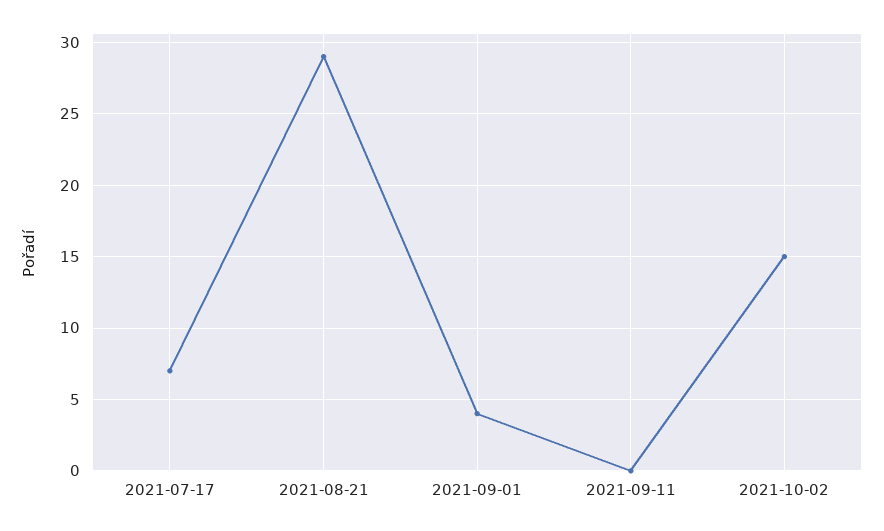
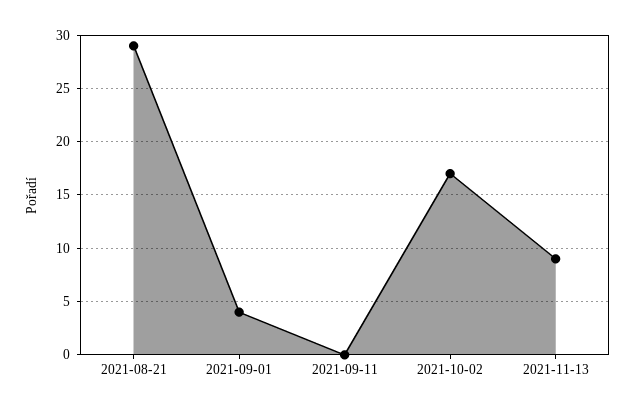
2021-07-17: 7 -> none
2021-10-02: 15 -> 17
2021-11-13: none -> 9

